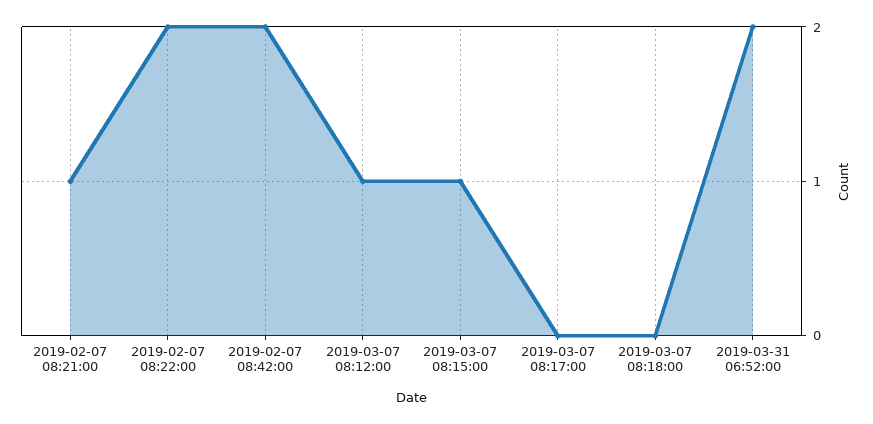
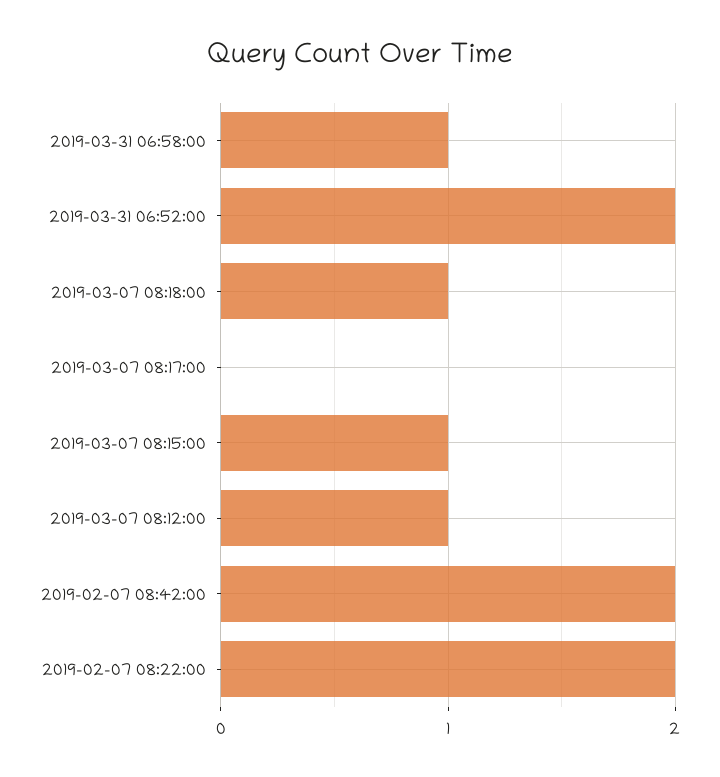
2019-02-07 08:21:00: 1 -> none
2019-03-07 08:18:00: 0 -> 1
2019-03-31 06:58:00: none -> 1

